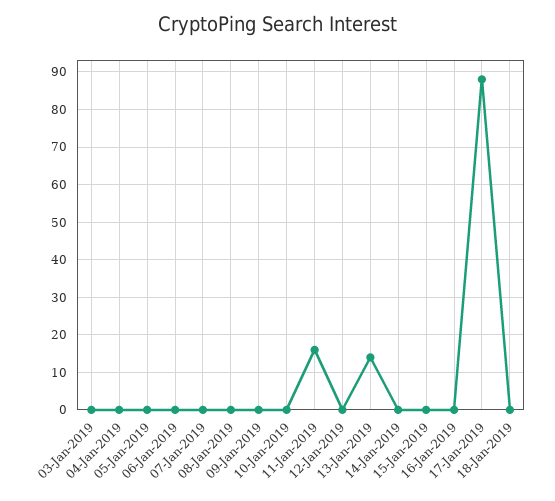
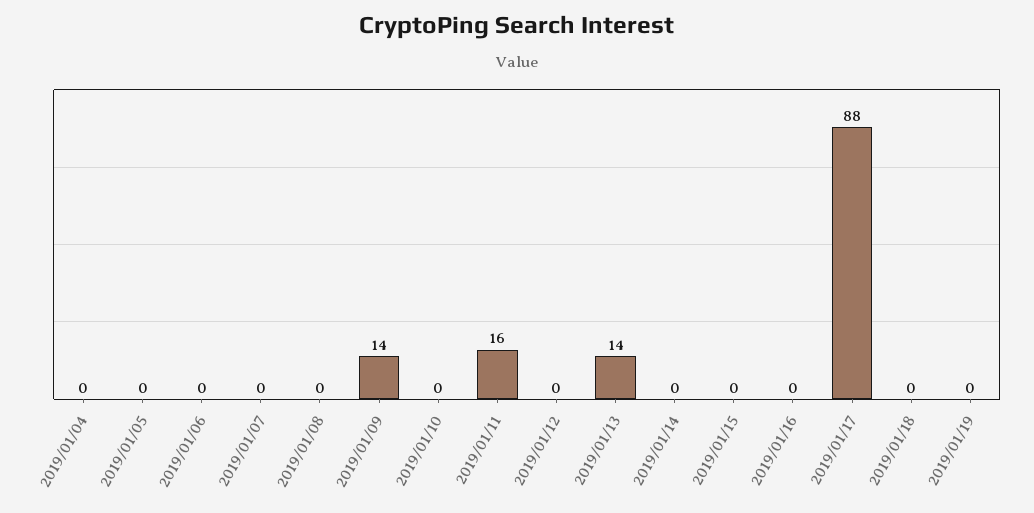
03-Jan-2019: 0 -> none
09-Jan-2019: 0 -> 14
2019/01/19: none -> 0

